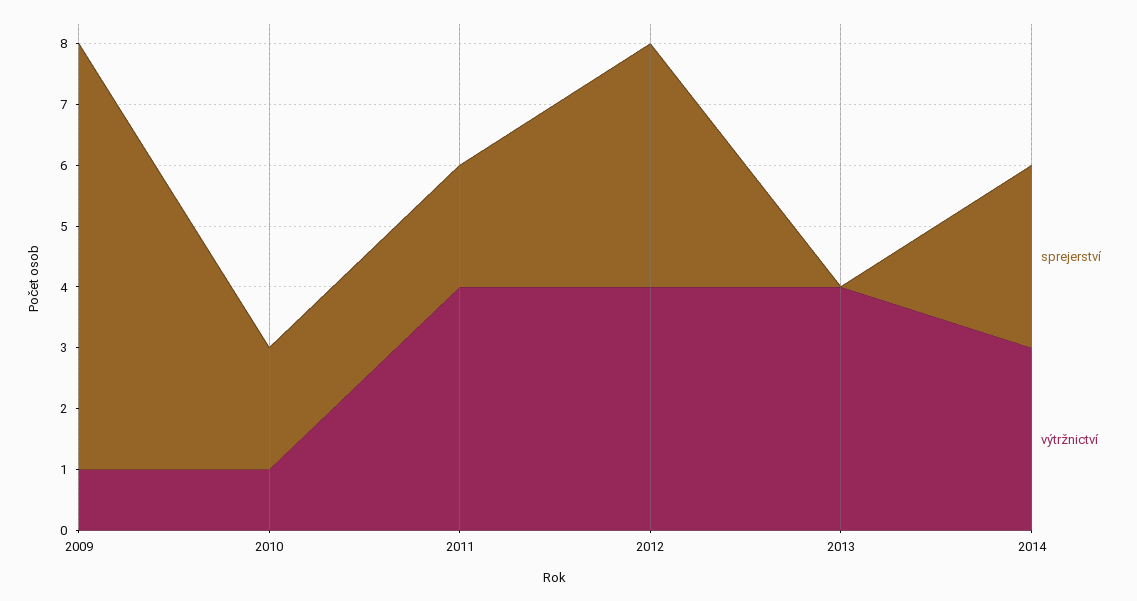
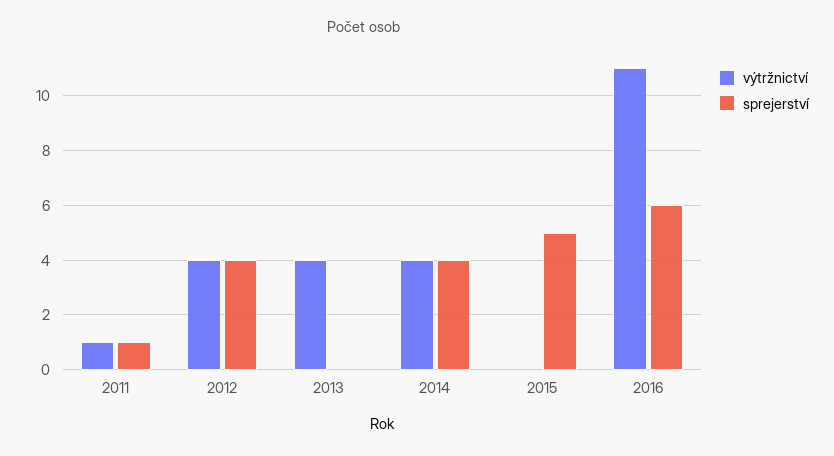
sprejerství, 2009: 7 -> none
výtržnictví, 2009: 1 -> none
sprejerství, 2010: 2 -> none
výtržnictví, 2010: 1 -> none
sprejerství, 2011: 2 -> 1
výtržnictví, 2011: 4 -> 1
sprejerství, 2014: 3 -> 4
výtržnictví, 2014: 3 -> 4
výtržnictví, 2015: none -> 0
sprejerství, 2015: none -> 5
výtržnictví, 2016: none -> 11
sprejerství, 2016: none -> 6

